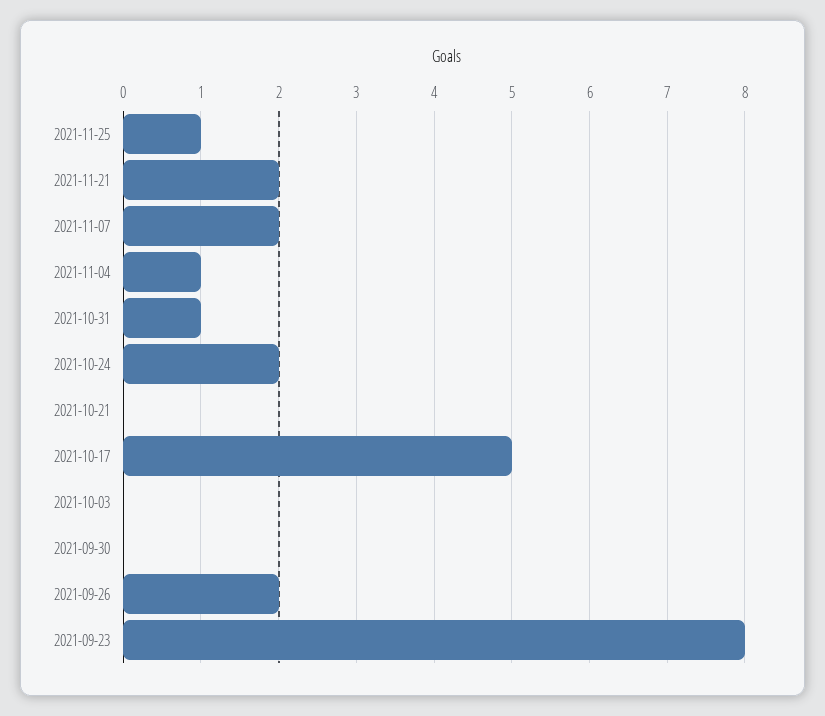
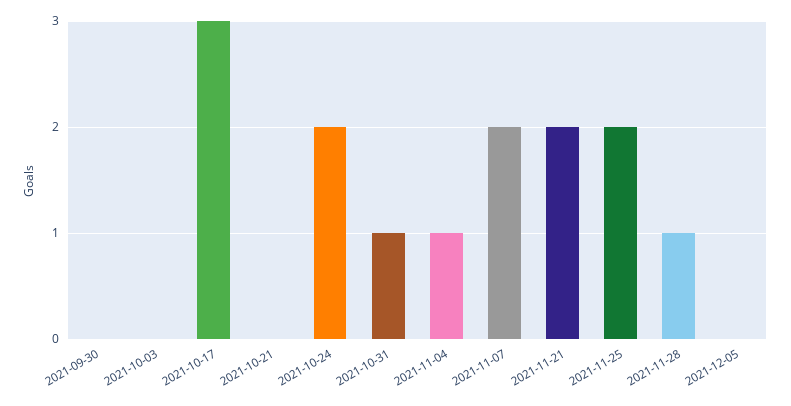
2021-11-25: 1 -> 2
2021-10-17: 5 -> 3
2021-09-26: 2 -> none
2021-09-23: 8 -> none
2021-11-28: none -> 1
2021-12-05: none -> 0

